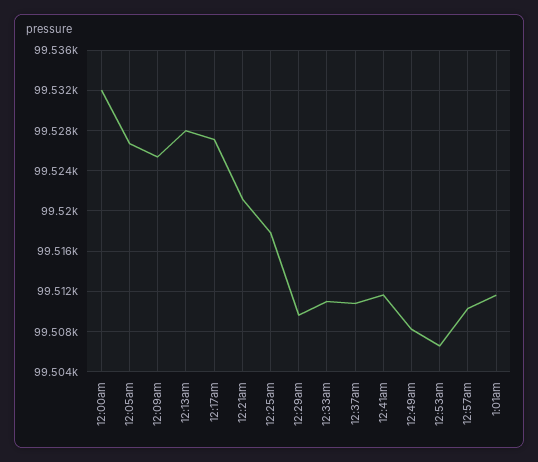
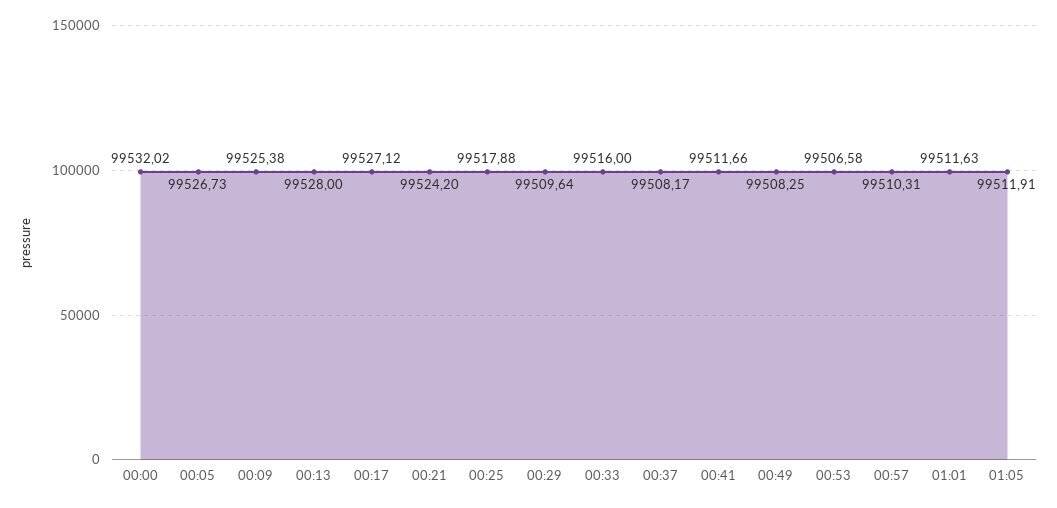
12:21am: 99521 -> 99524.2
12:33am: 99511 -> 99516
12:37am: 99511 -> 99508.17
01:05: none -> 99511.91

